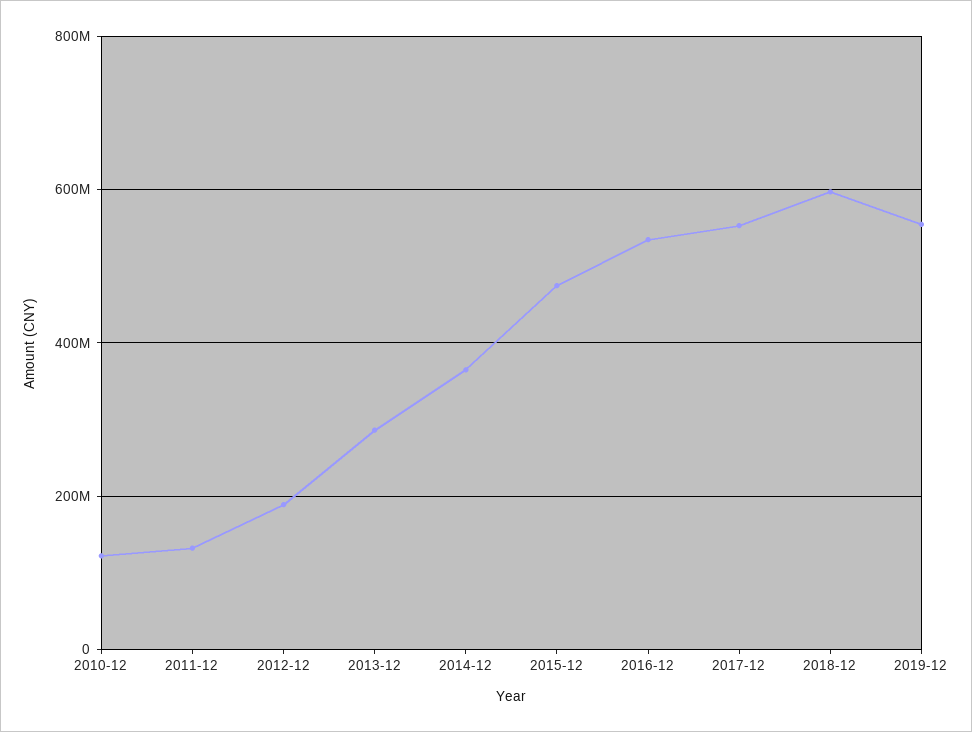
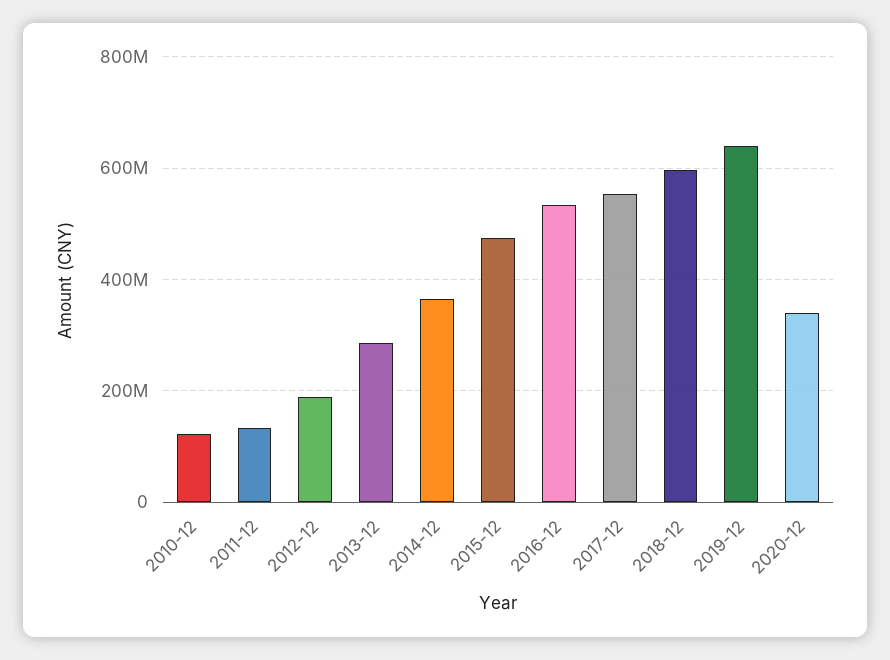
2019-12: 560000000 -> 640000000
2020-12: none -> 340000000

